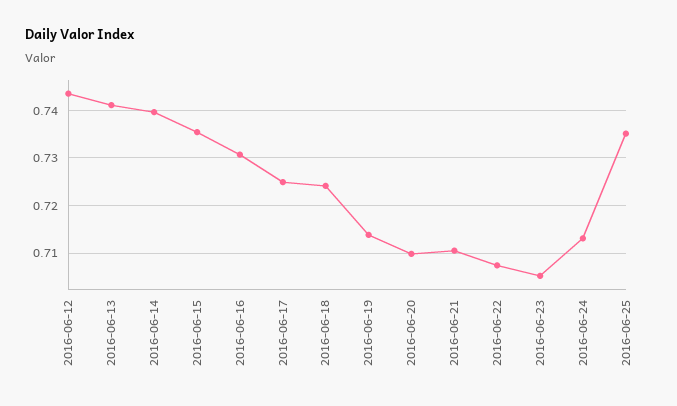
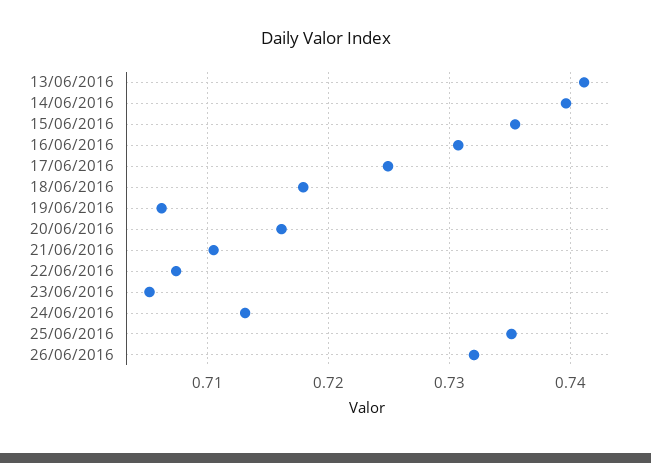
2016-06-12: 0.744 -> none
2016-06-18: 0.724 -> 0.718
2016-06-19: 0.714 -> 0.706
2016-06-20: 0.71 -> 0.716
26/06/2016: none -> 0.732

